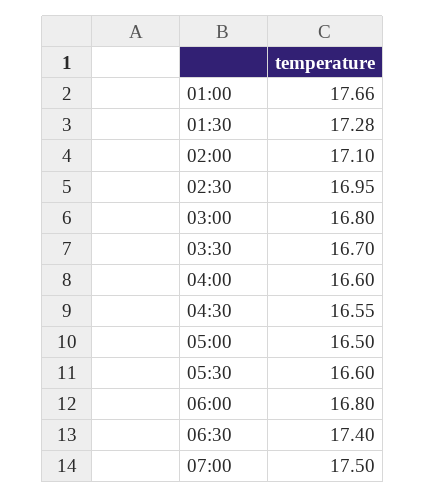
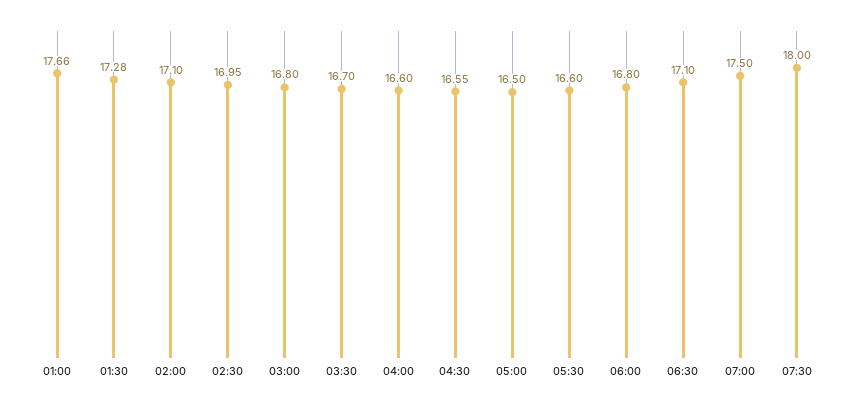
06:30: 17.4 -> 17.1
07:30: none -> 18

